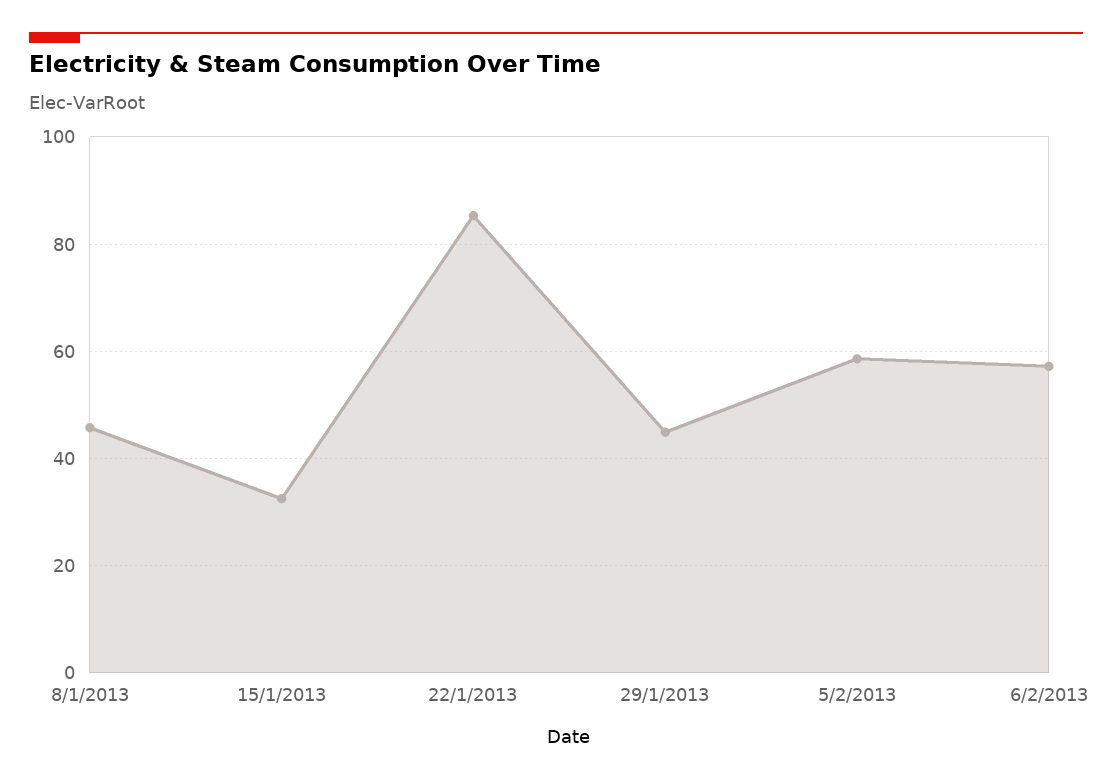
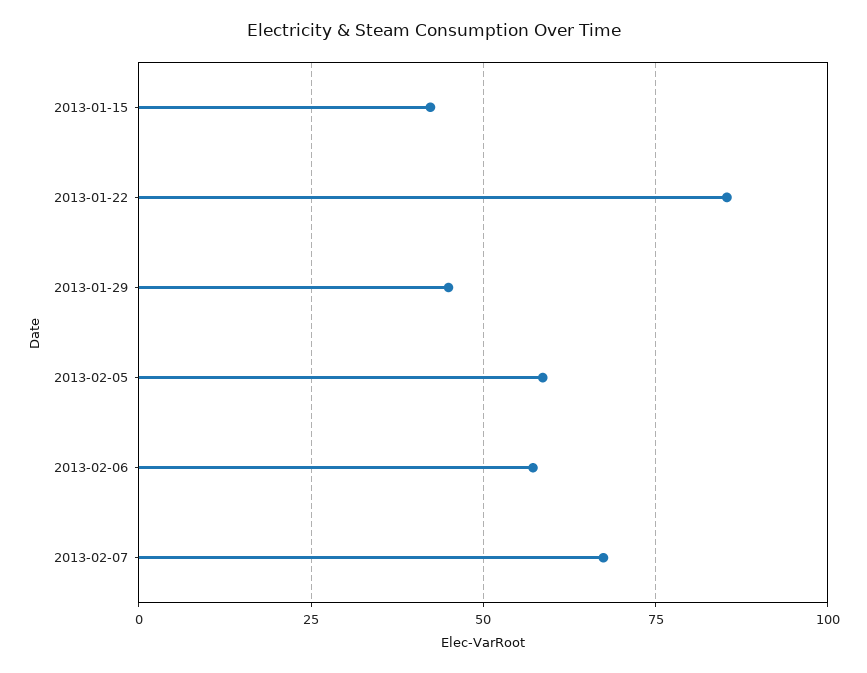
8/1/2013: 46 -> none
15/1/2013: 32 -> 42.5
2013-02-07: none -> 67.5

